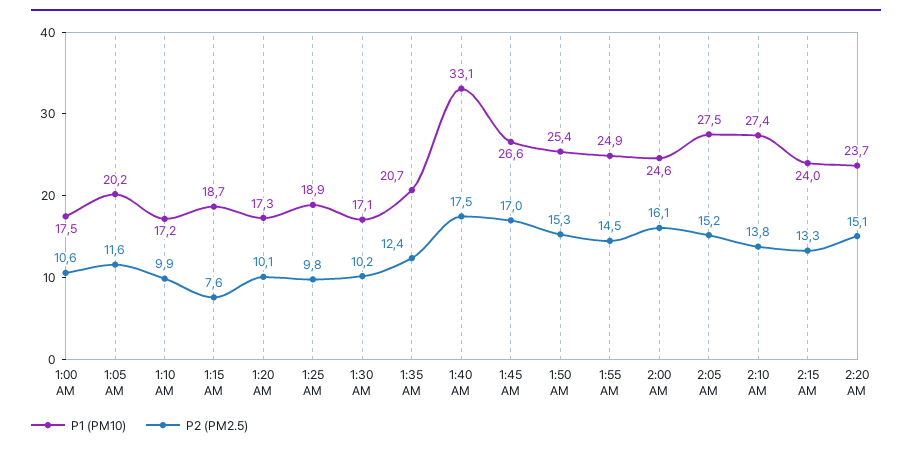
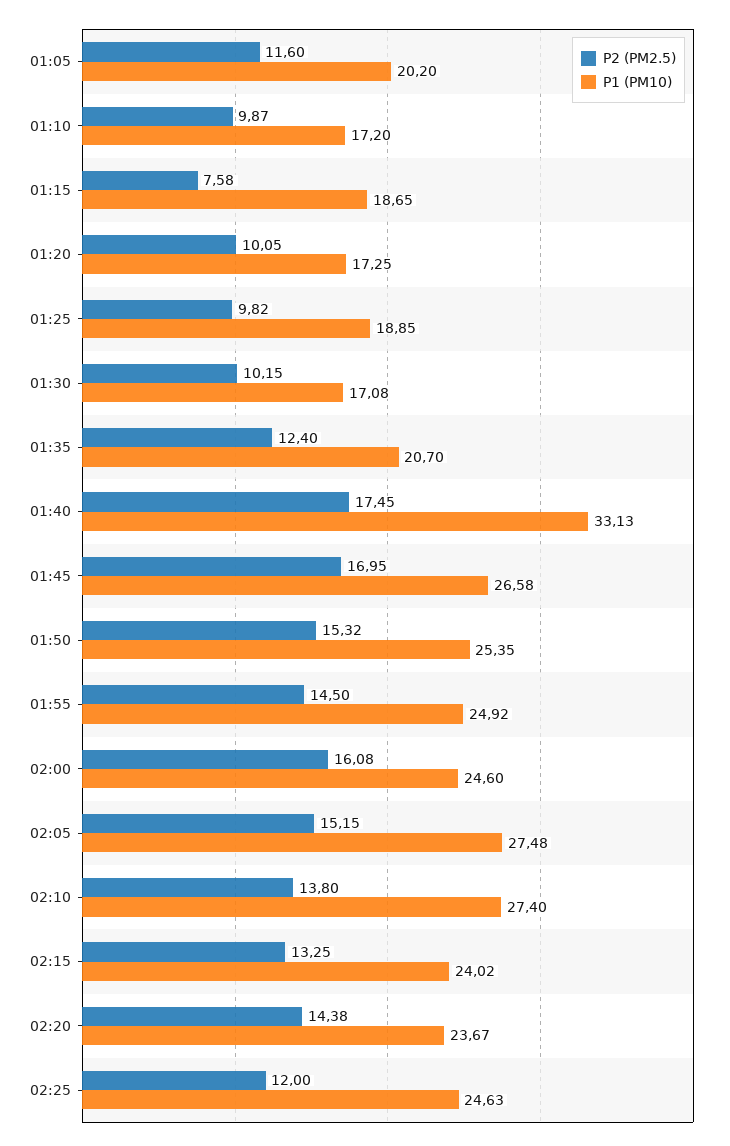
P1 (PM10), 1:00 AM: 17.5 -> none
P2 (PM2.5), 1:00 AM: 10.6 -> none
P2 (PM2.5), 2:20 AM: 15.1 -> 14.38
P2 (PM2.5), 02:25: none -> 12
P1 (PM10), 02:25: none -> 24.63

